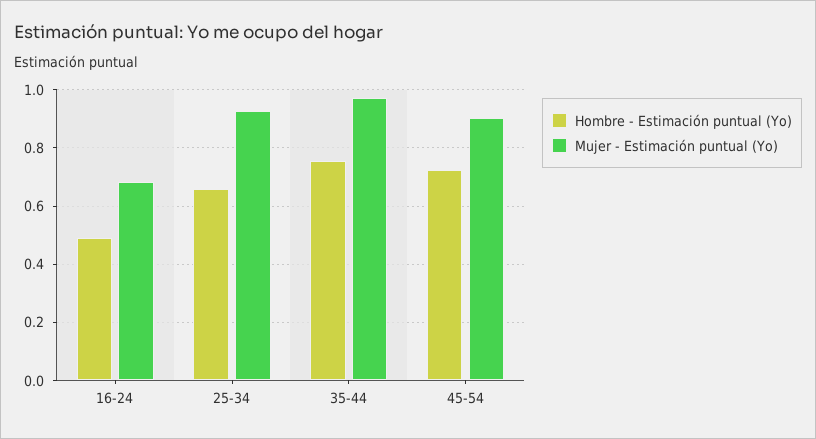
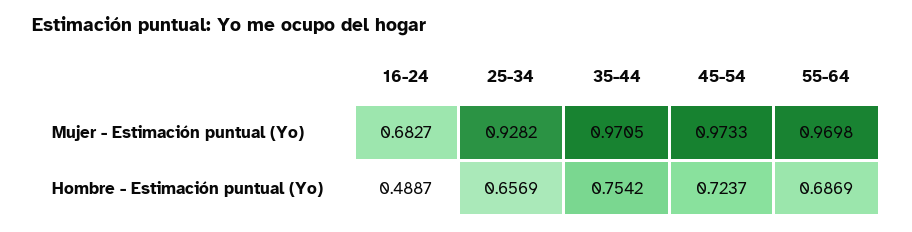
Mujer - Estimación puntual (Yo), 45-54: 0.9 -> 0.9733
Mujer - Estimación puntual (Yo), 55-64: none -> 0.9698
Hombre - Estimación puntual (Yo), 55-64: none -> 0.6869

